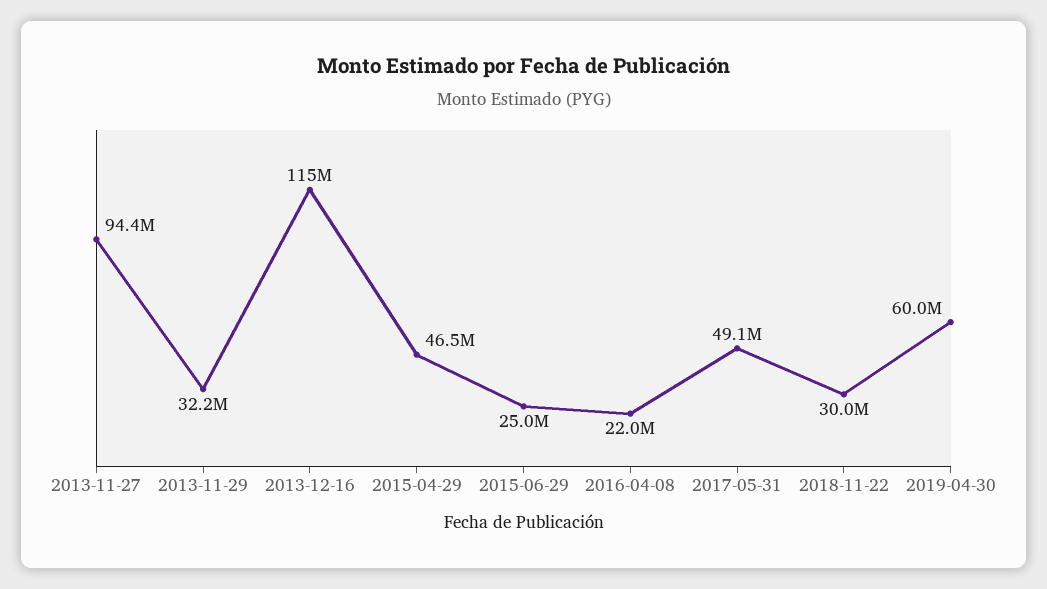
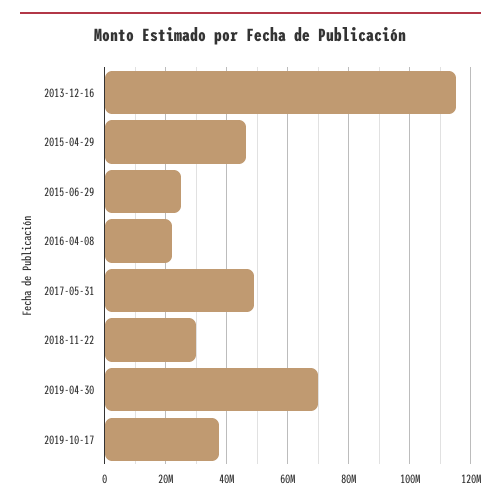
2013-11-27: 94400000 -> none
2013-11-29: 32200000 -> none
2019-04-30: 60000000 -> 70000000
2019-10-17: none -> 38000000

